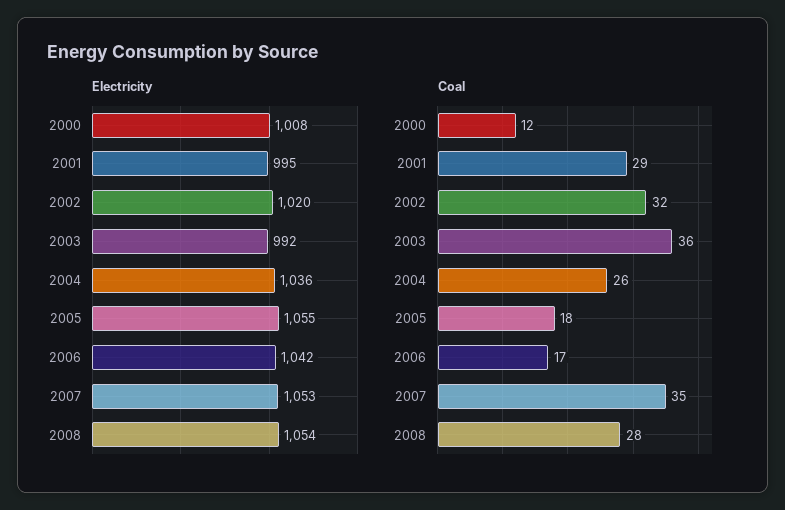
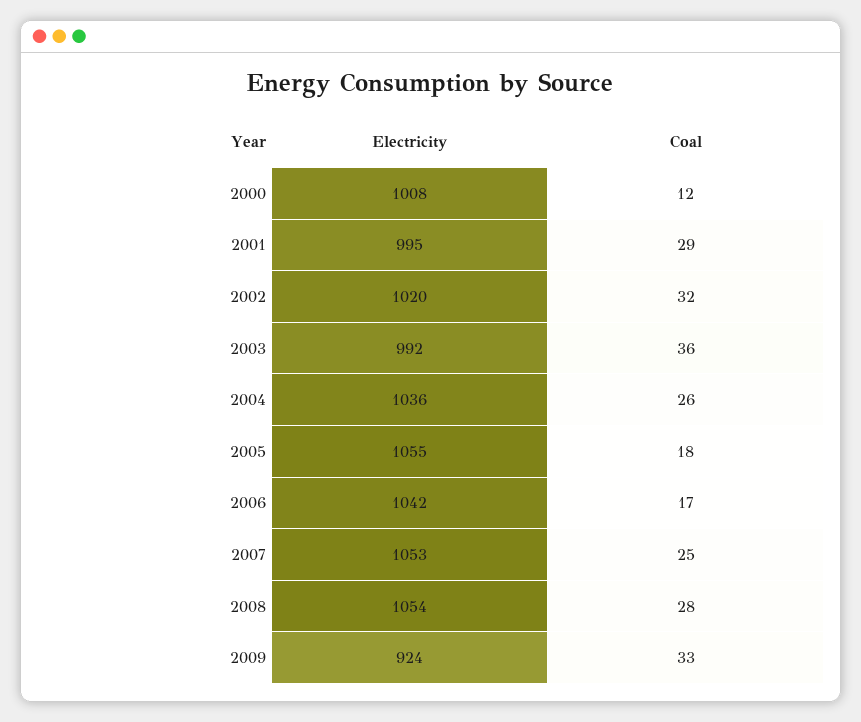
Coal, 2007: 35 -> 25
Electricity, 2009: none -> 924
Coal, 2009: none -> 33

